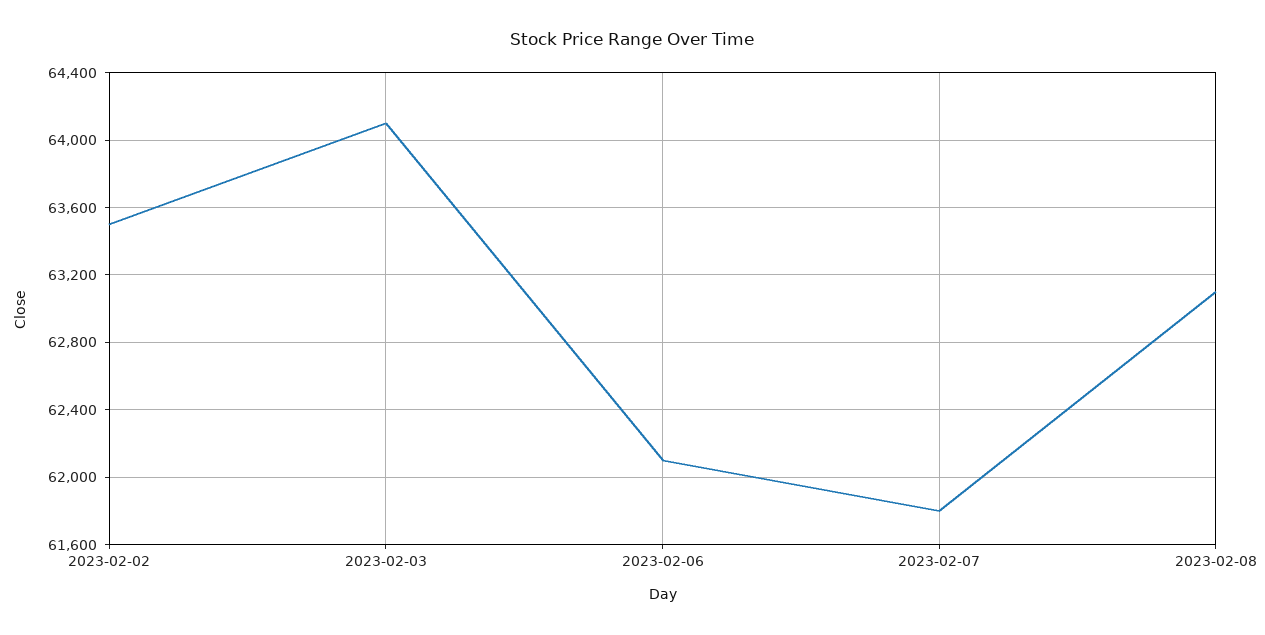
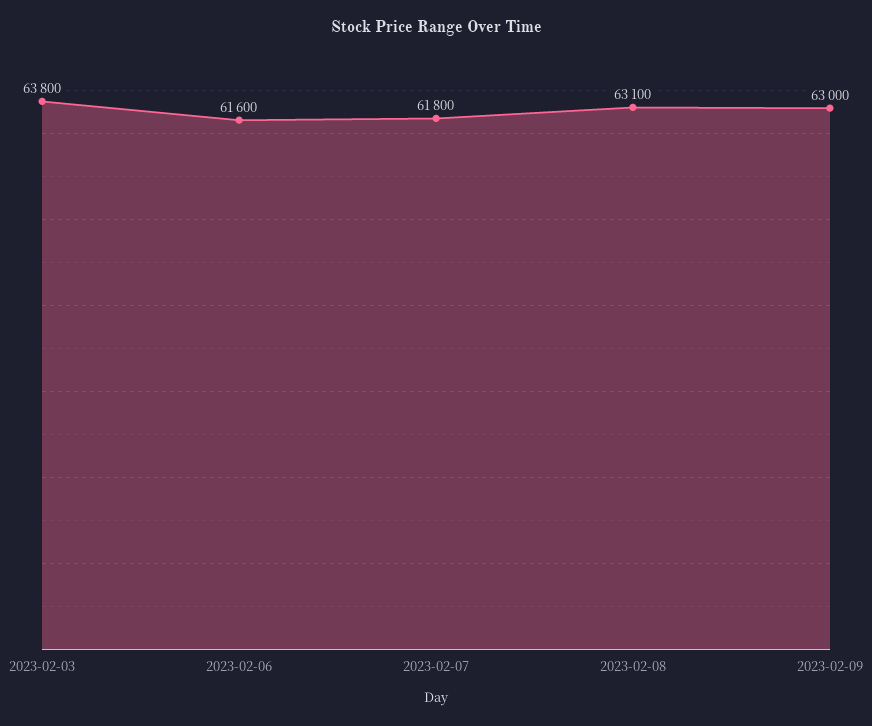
2023-02-02: 63500 -> none
2023-02-03: 64100 -> 63800
2023-02-06: 62100 -> 61600
2023-02-09: none -> 63000

